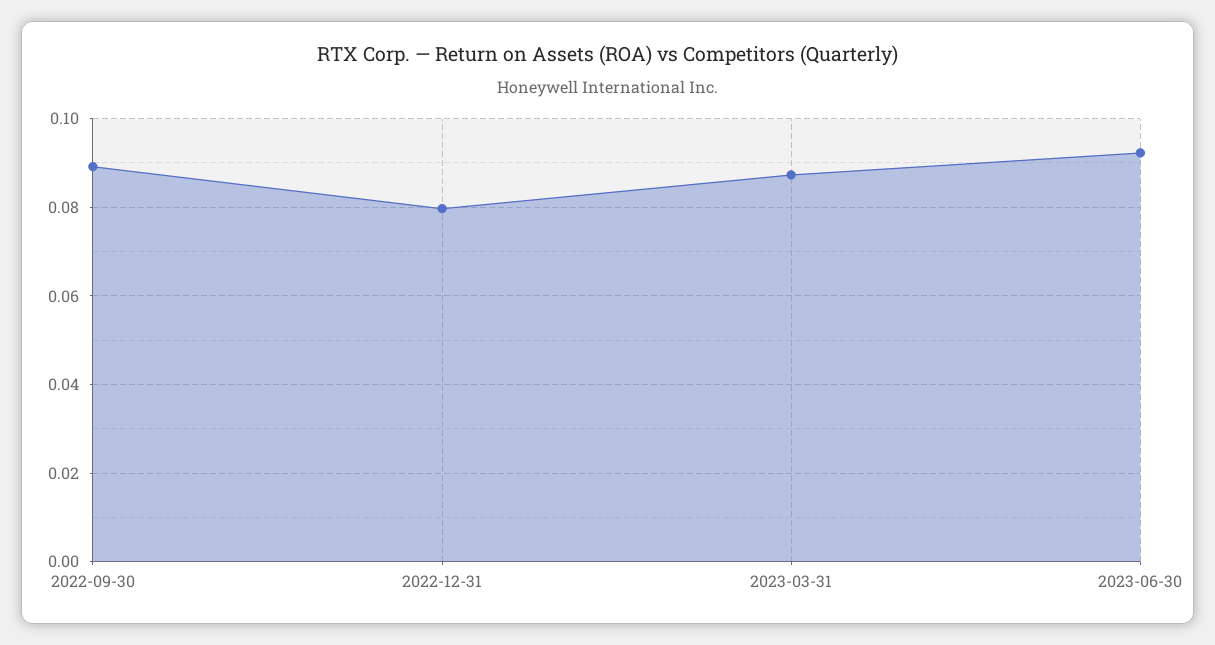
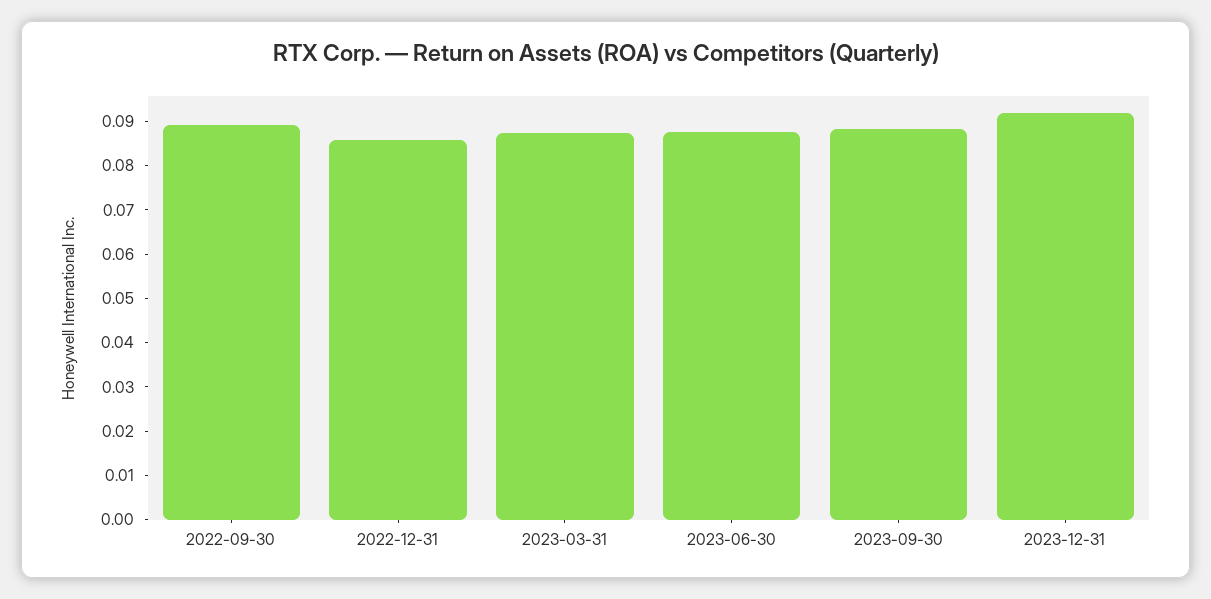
2022-12-31: 0.08 -> 0.086
2023-06-30: 0.092 -> 0.088
2023-09-30: none -> 0.088
2023-12-31: none -> 0.092

